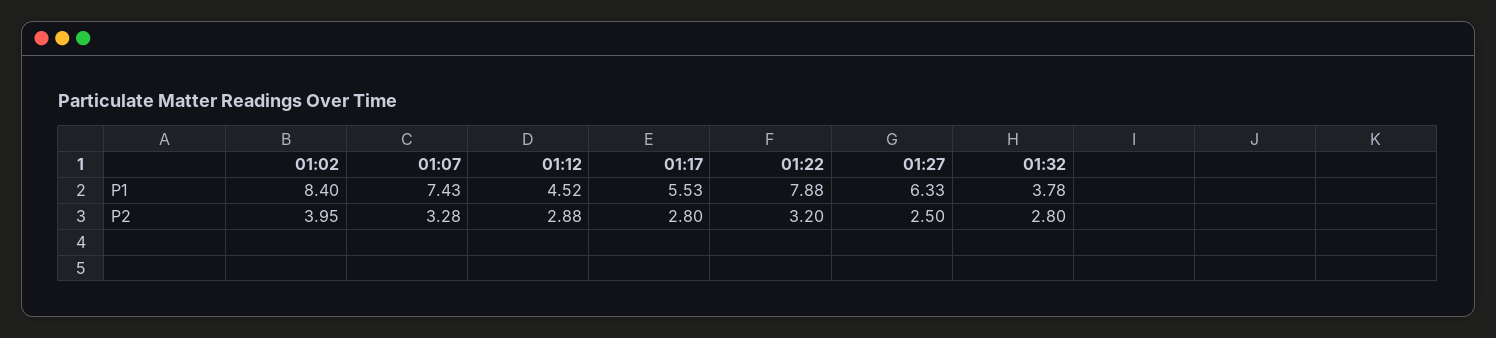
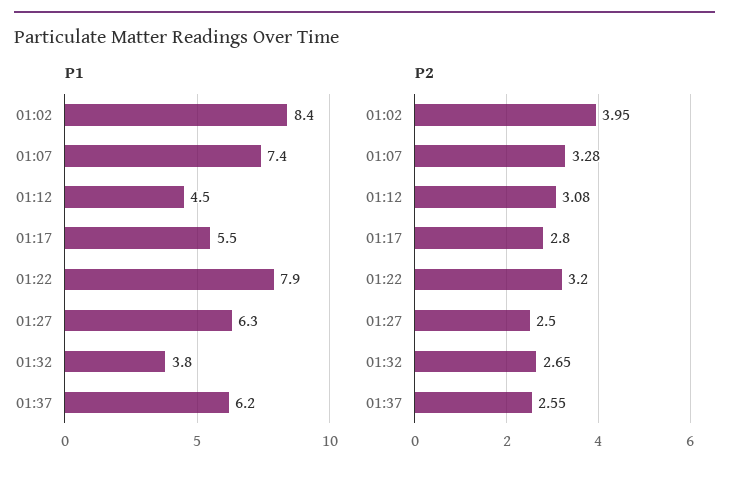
P2, 01:12: 2.88 -> 3.08
P2, 01:32: 2.8 -> 2.65
P1, 01:37: none -> 6.2
P2, 01:37: none -> 2.55

